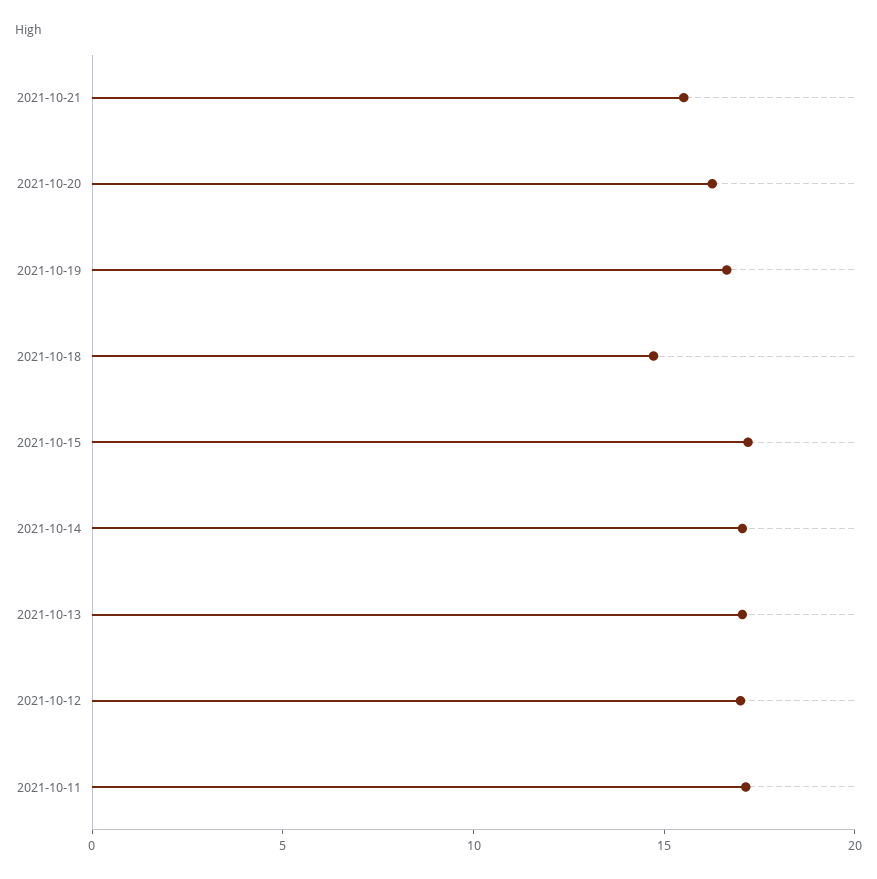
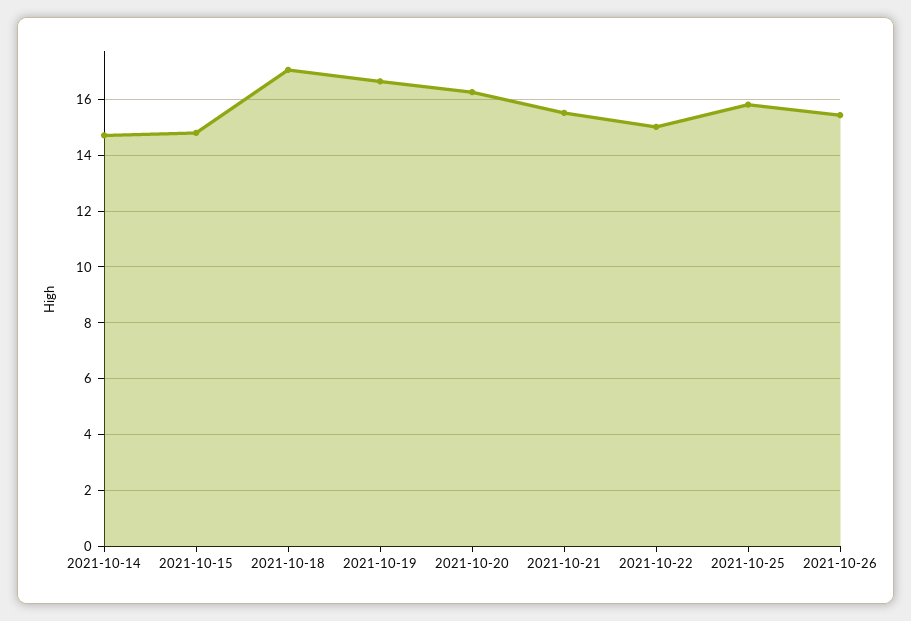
2021-10-18: 15 -> 17
2021-10-15: 17 -> 14.75
2021-10-14: 17 -> 14.75
2021-10-13: 17 -> none
2021-10-12: 17 -> none
2021-10-11: 17 -> none
2021-10-22: none -> 15
2021-10-25: none -> 15.75
2021-10-26: none -> 15.5

